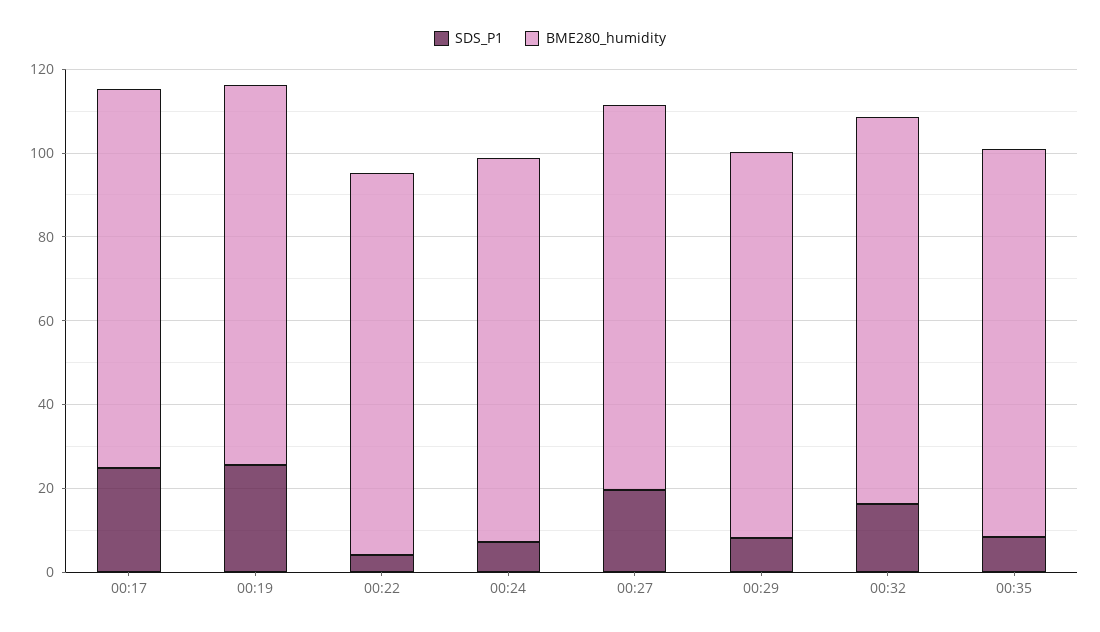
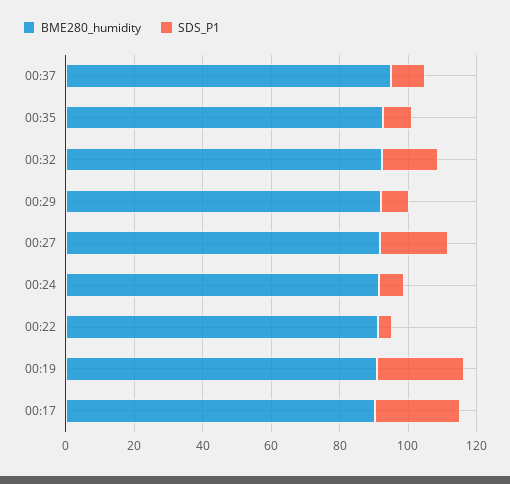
BME280_humidity, 00:37: none -> 95
SDS_P1, 00:37: none -> 10

